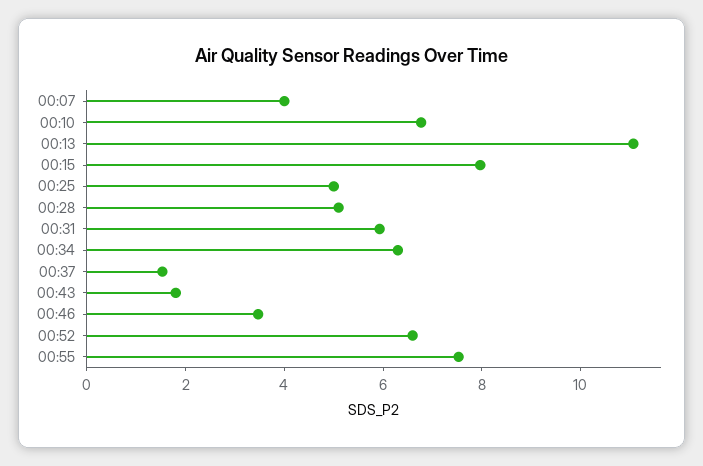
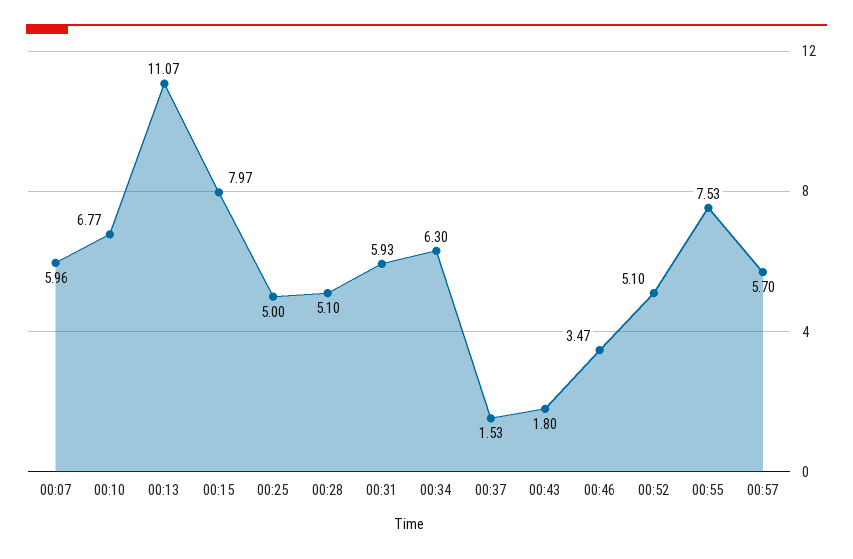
00:07: 4 -> 5.96
00:52: 6.5 -> 5.1
00:57: none -> 5.7

